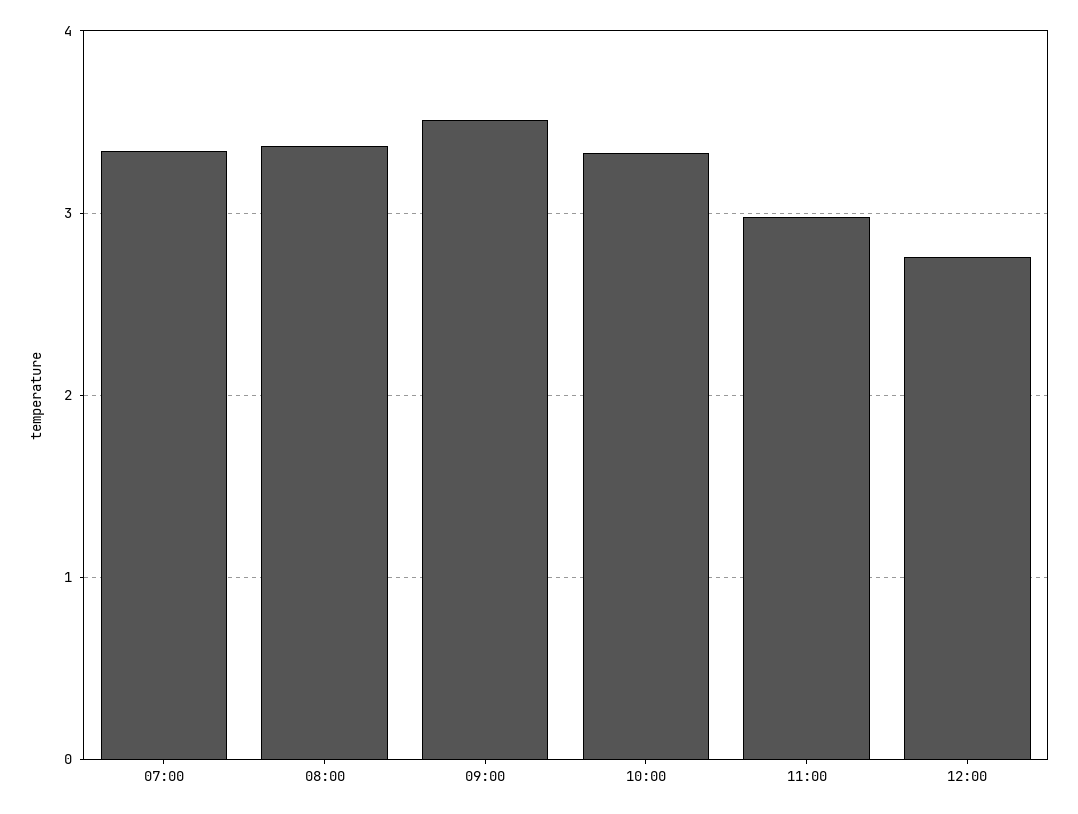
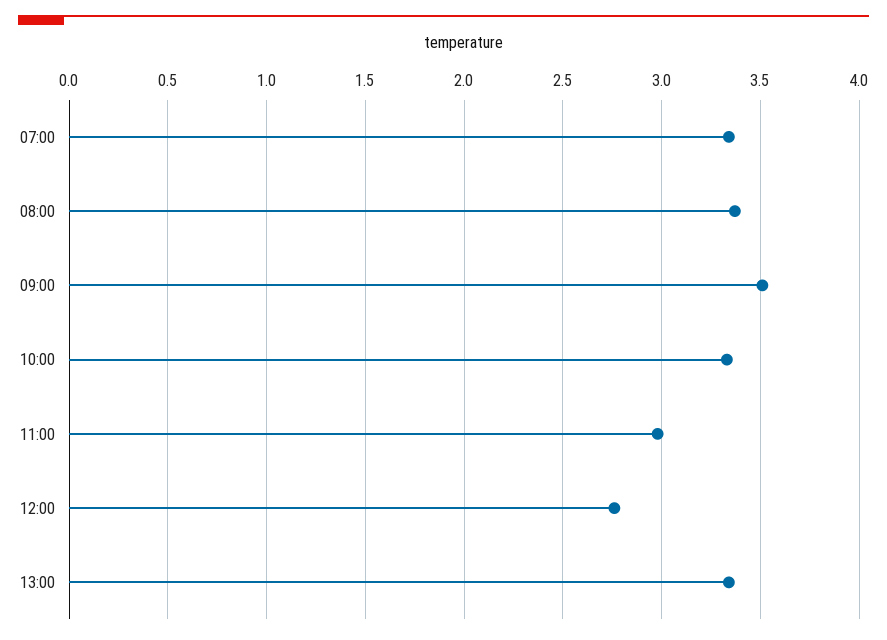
13:00: none -> 3.35

